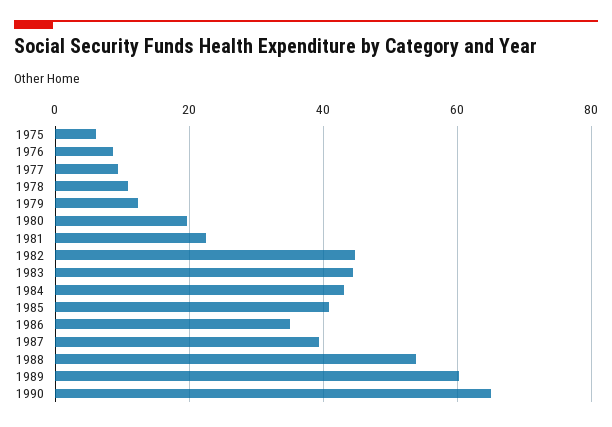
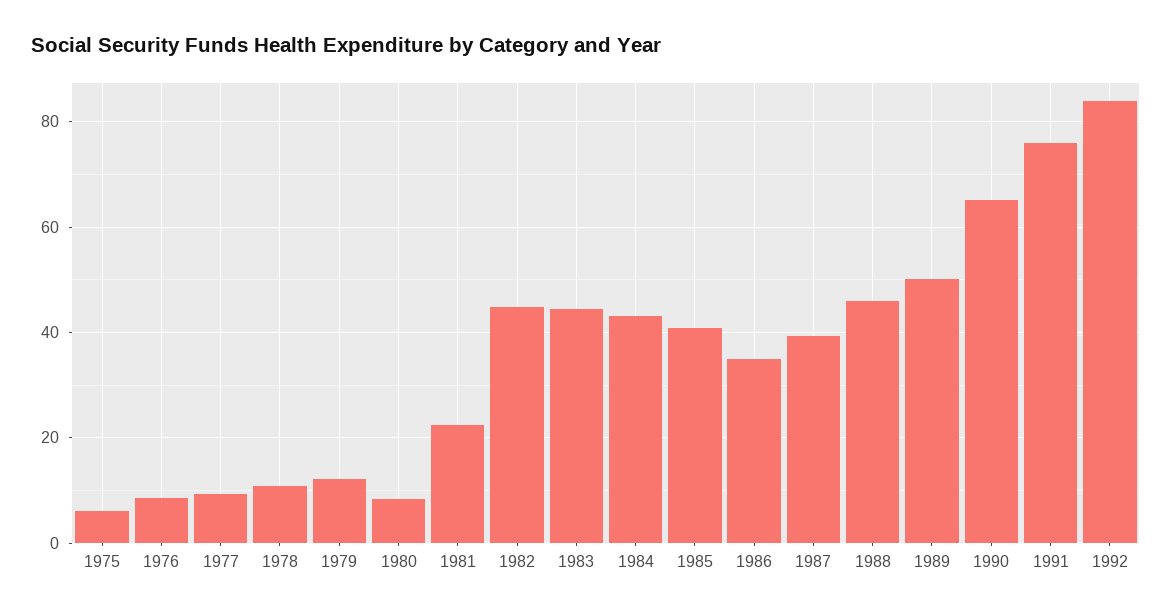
1980: 20 -> 8
1988: 54 -> 46
1989: 60 -> 50
1991: none -> 76
1992: none -> 84

